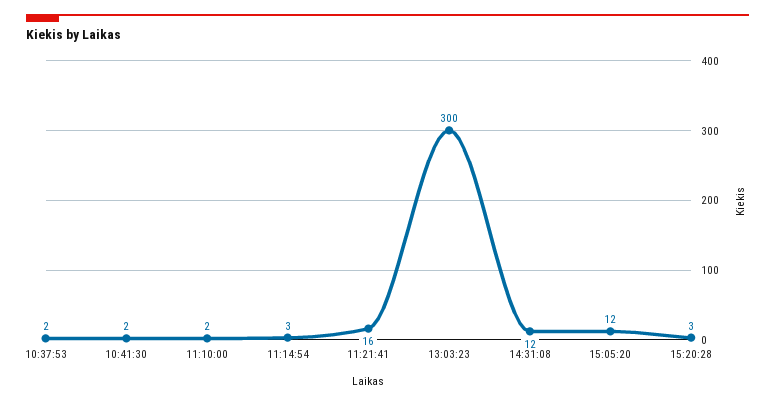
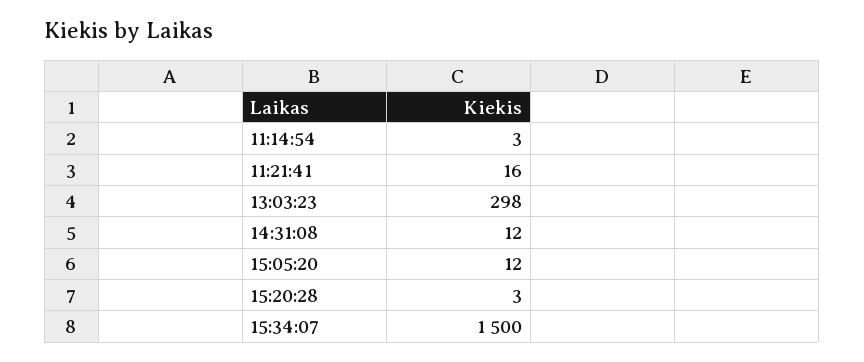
10:37:53: 2 -> none
10:41:30: 2 -> none
11:10:00: 2 -> none
13:03:23: 300 -> 298
15:34:07: none -> 1500

